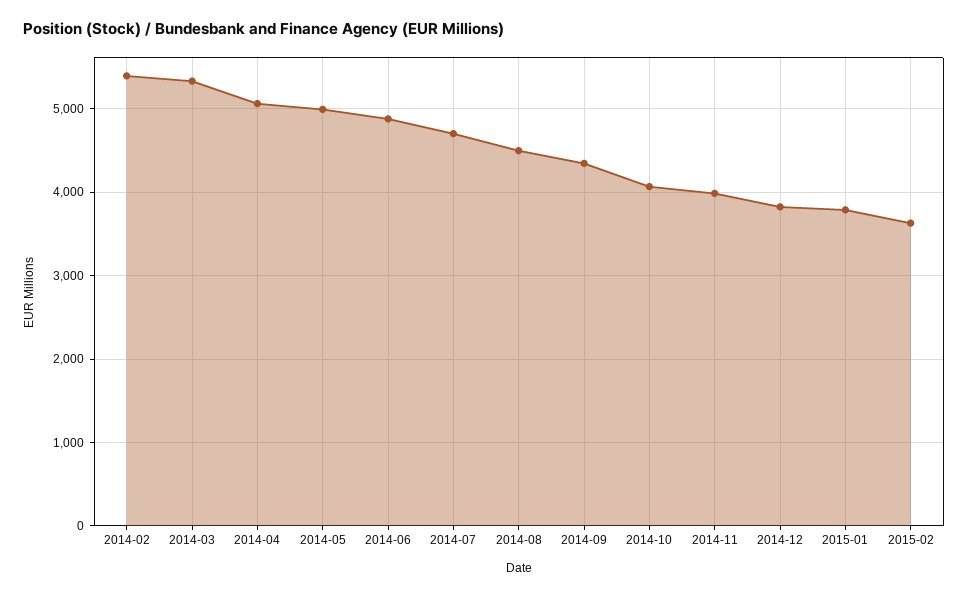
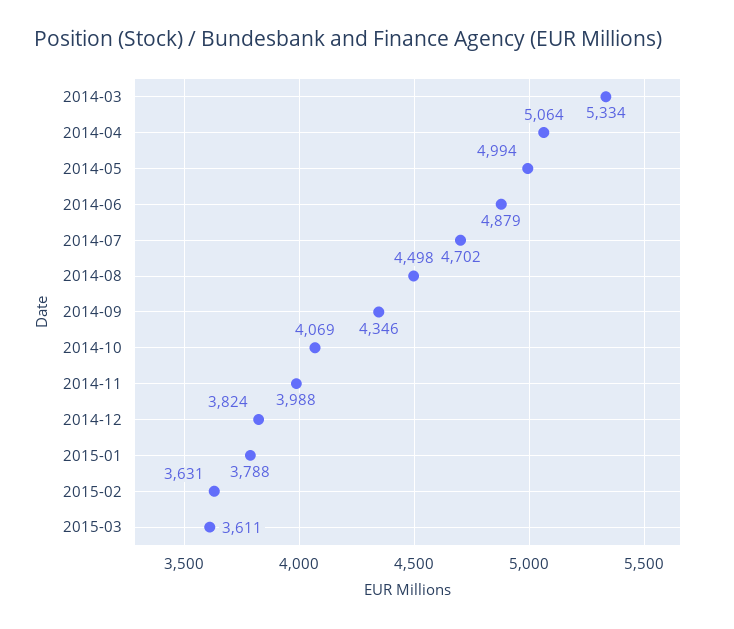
2014-02: 5400 -> none
2015-03: none -> 3611

